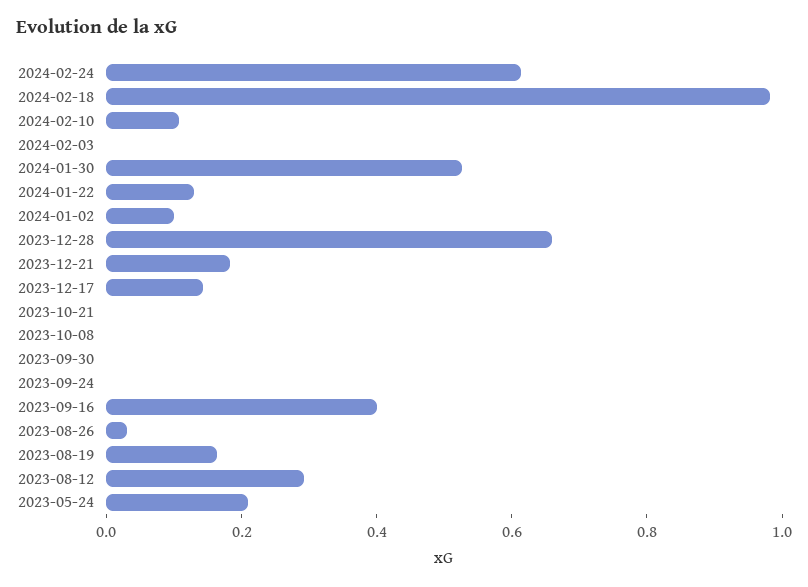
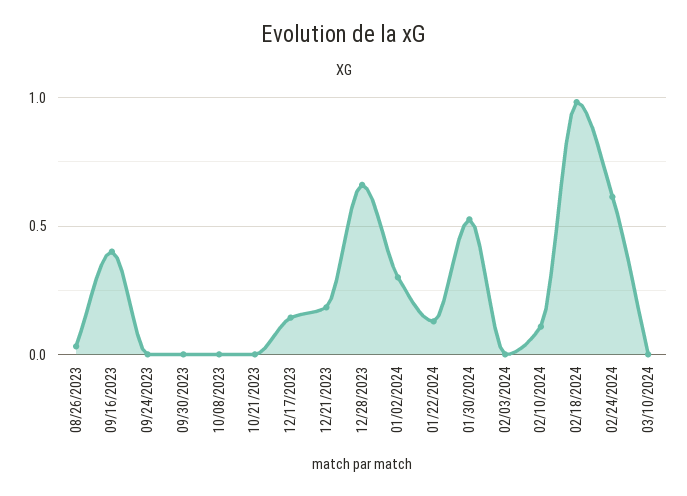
2024-01-02: 0.1 -> 0.3
2023-08-19: 0.15 -> none
2023-08-12: 0.3 -> none
2023-05-24: 0.2 -> none
03/10/2024: none -> 0

